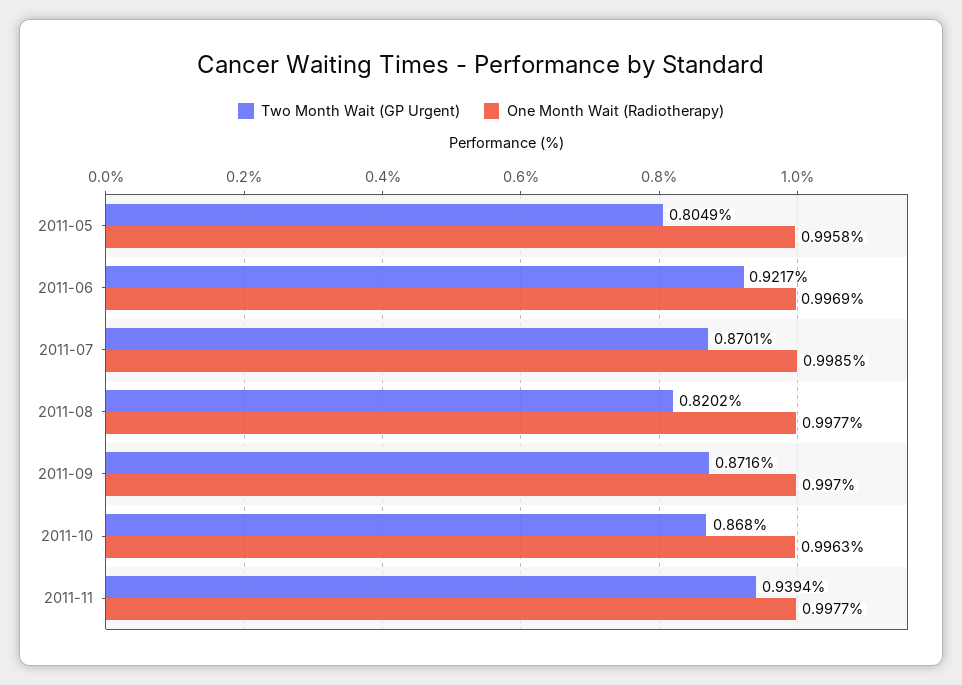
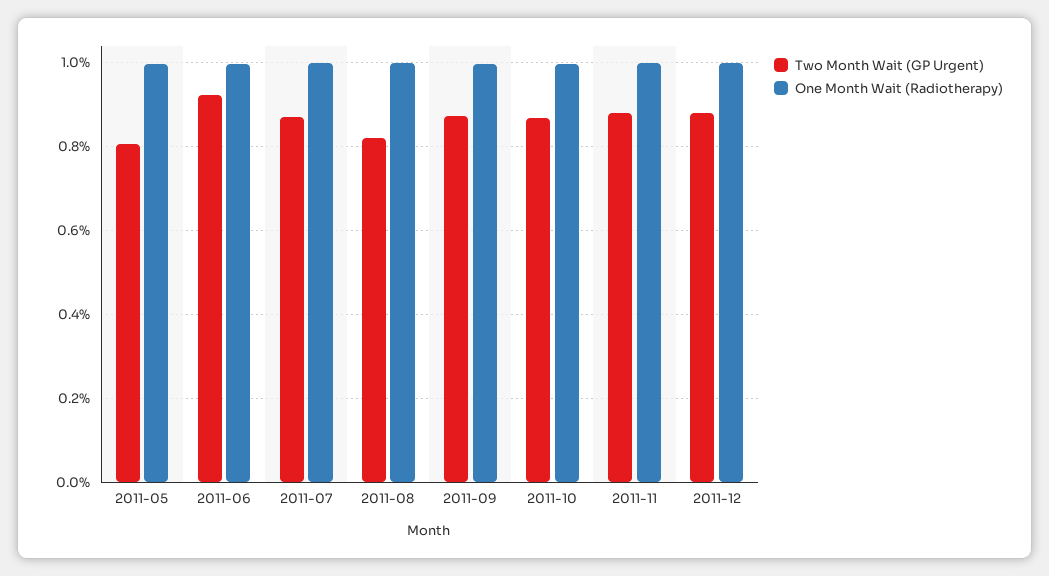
Two Month Wait (GP Urgent), 2011-11: 0.9394 -> 0.88
Two Month Wait (GP Urgent), 2011-12: none -> 0.88
One Month Wait (Radiotherapy), 2011-12: none -> 1

